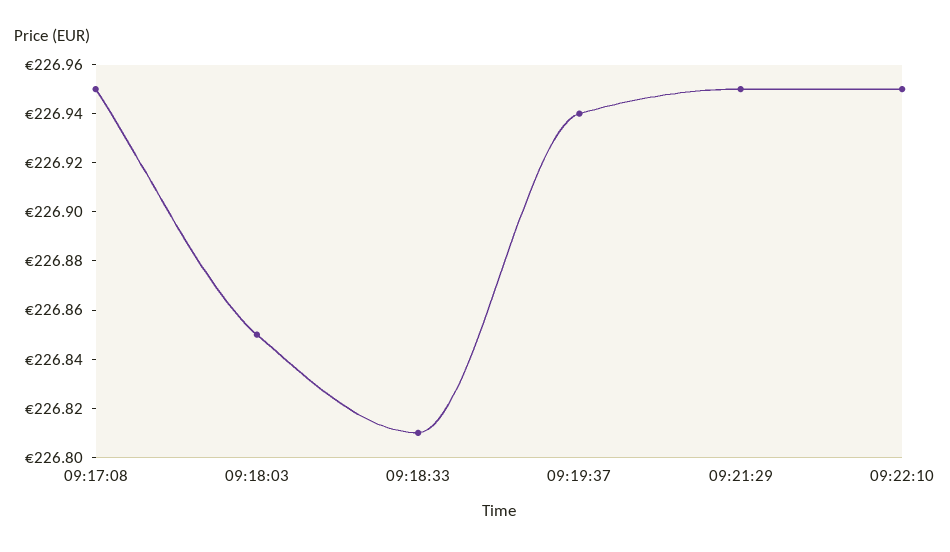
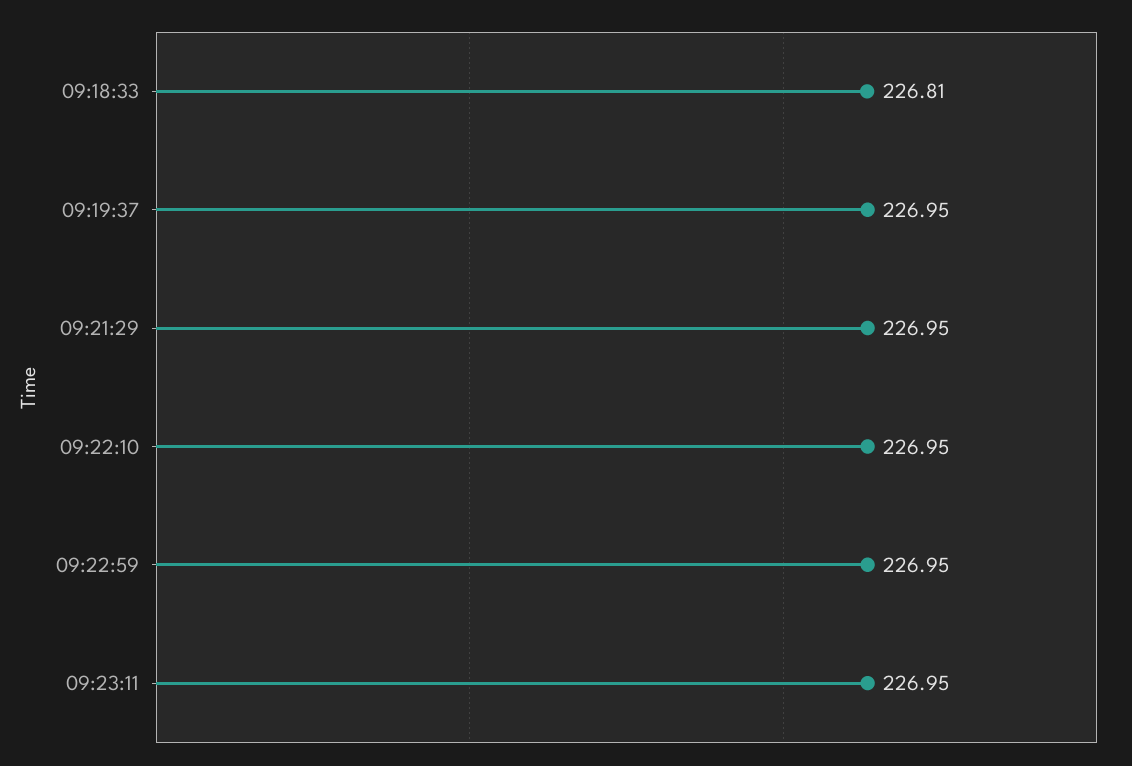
09:17:08: 226.95 -> none
09:18:03: 226.85 -> none
09:19:37: 226.94 -> 226.95
09:22:59: none -> 226.95
09:23:11: none -> 226.95

